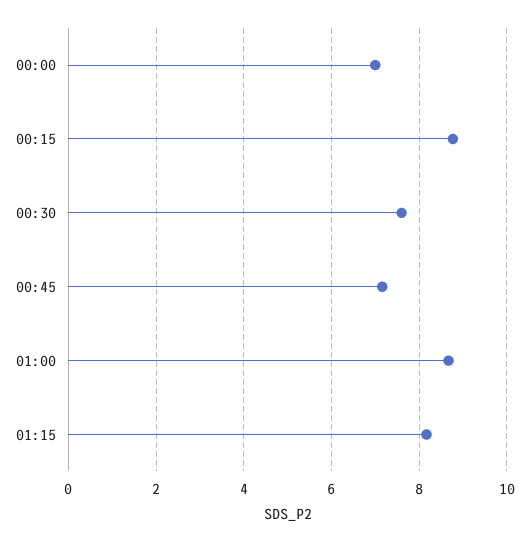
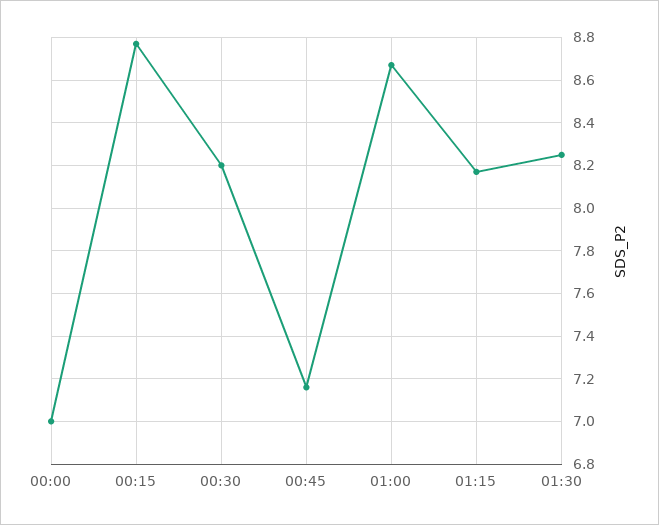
00:30: 7.6 -> 8.2
01:30: none -> 8.25

